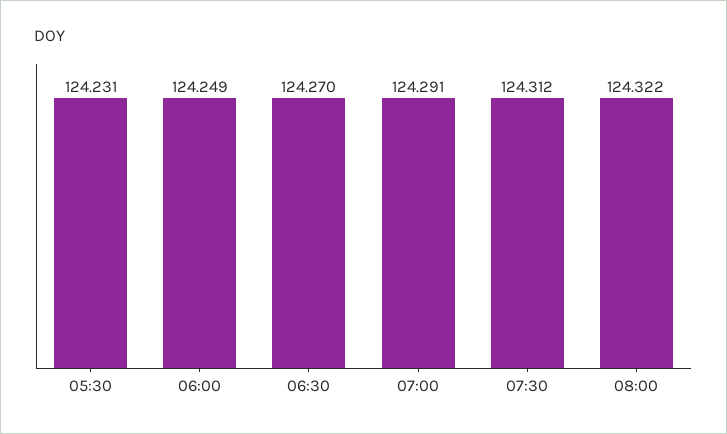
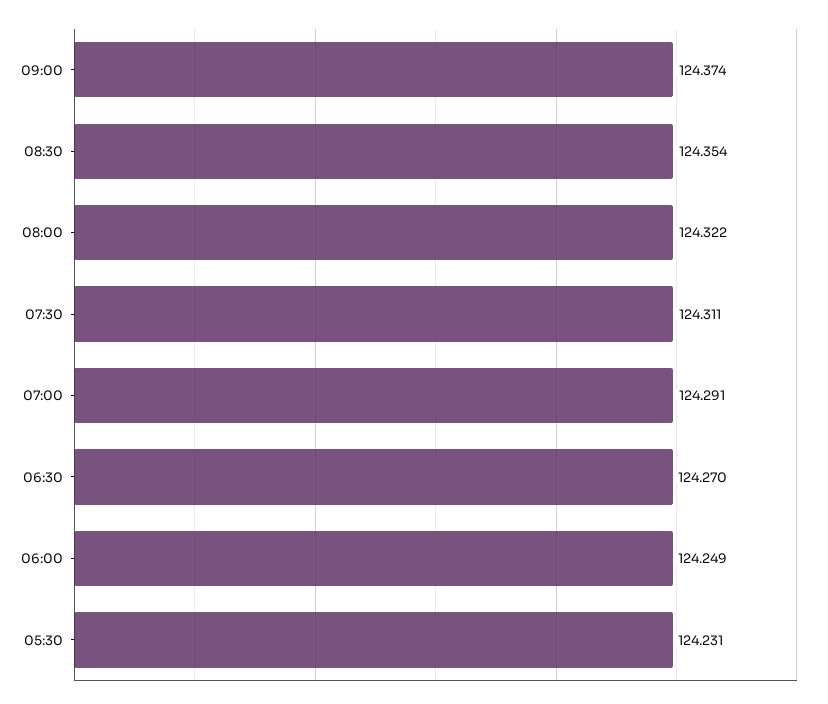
07:30: 124.312 -> 124.311
09:00: none -> 124.374
08:30: none -> 124.354

